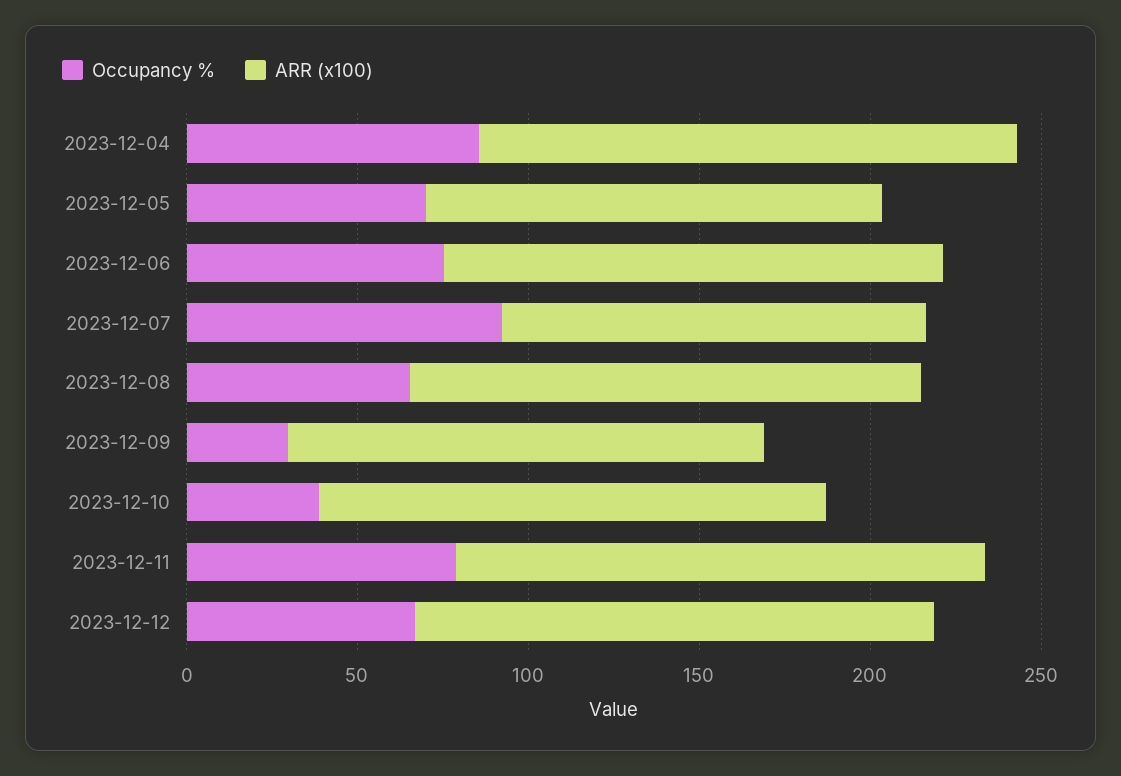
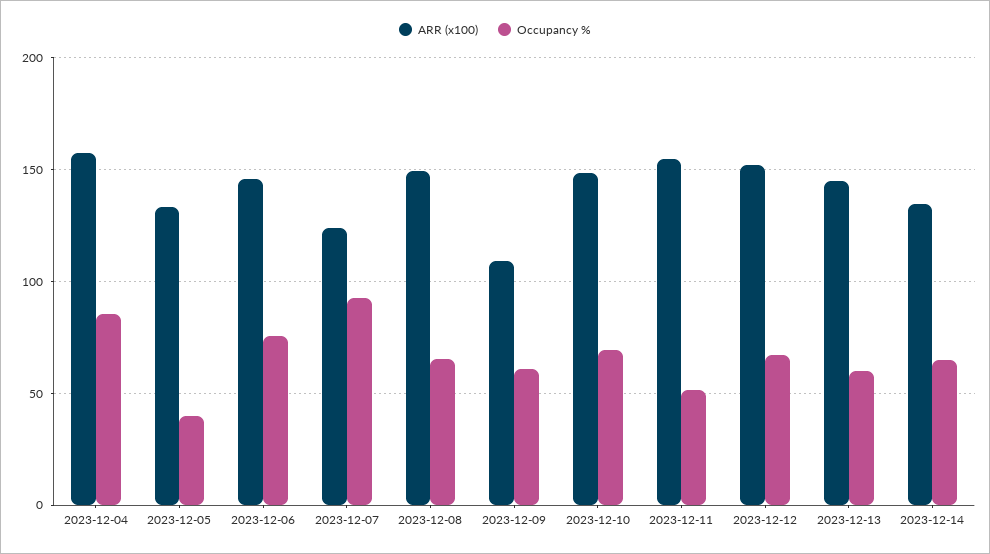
Occupancy %, 2023-12-05: 70 -> 40
Occupancy %, 2023-12-09: 30 -> 60
ARR (x100), 2023-12-09: 140 -> 110
Occupancy %, 2023-12-10: 40 -> 70
Occupancy %, 2023-12-11: 80 -> 50
ARR (x100), 2023-12-13: none -> 145
Occupancy %, 2023-12-13: none -> 60
ARR (x100), 2023-12-14: none -> 135
Occupancy %, 2023-12-14: none -> 65

